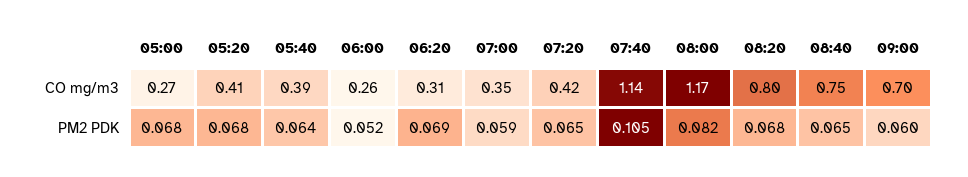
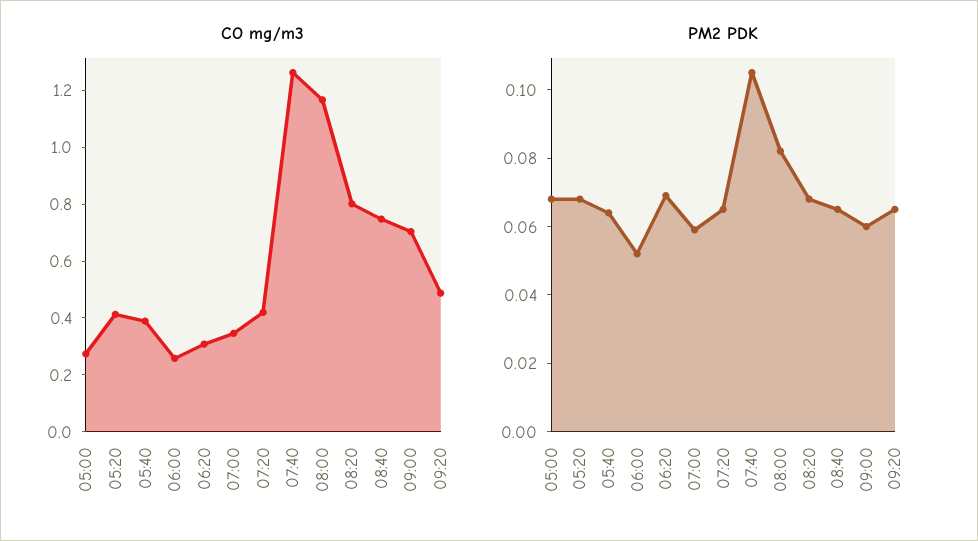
CO mg/m3, 07:40: 1.14 -> 1.25
CO mg/m3, 09:20: none -> 0.5
PM2 PDK, 09:20: none -> 0.065

